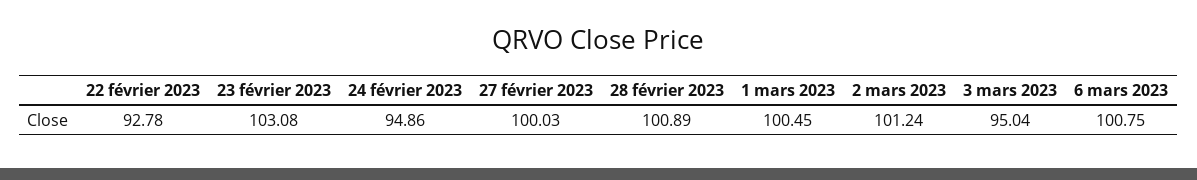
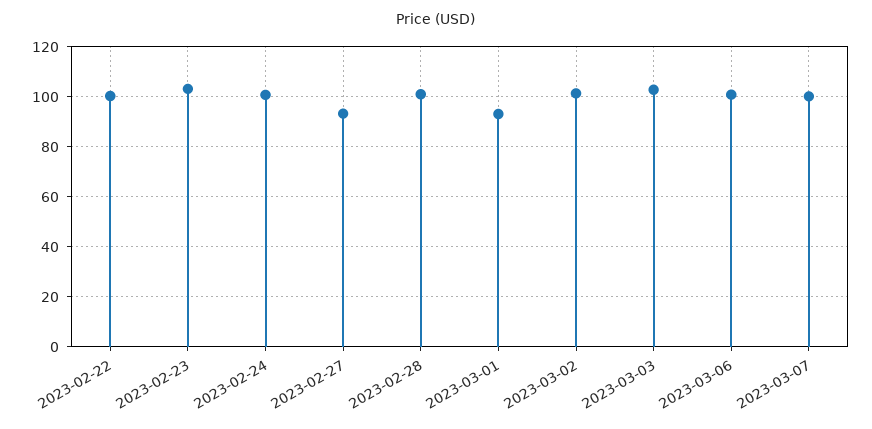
22 février 2023: 92.78 -> 100
24 février 2023: 94.86 -> 100
27 février 2023: 100.03 -> 92.5
1 mars 2023: 100.45 -> 92.5
3 mars 2023: 95.04 -> 102.5
2023-03-07: none -> 100

